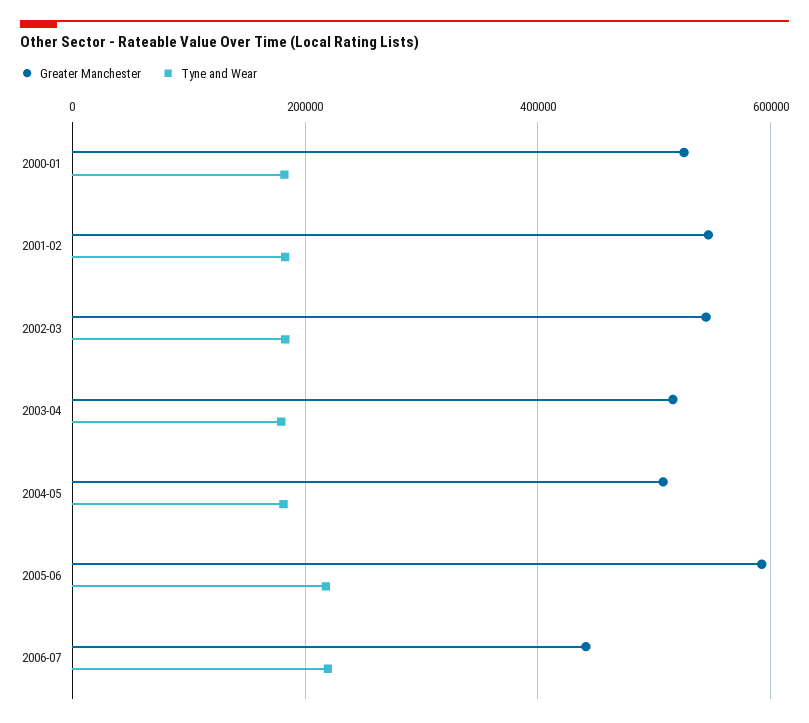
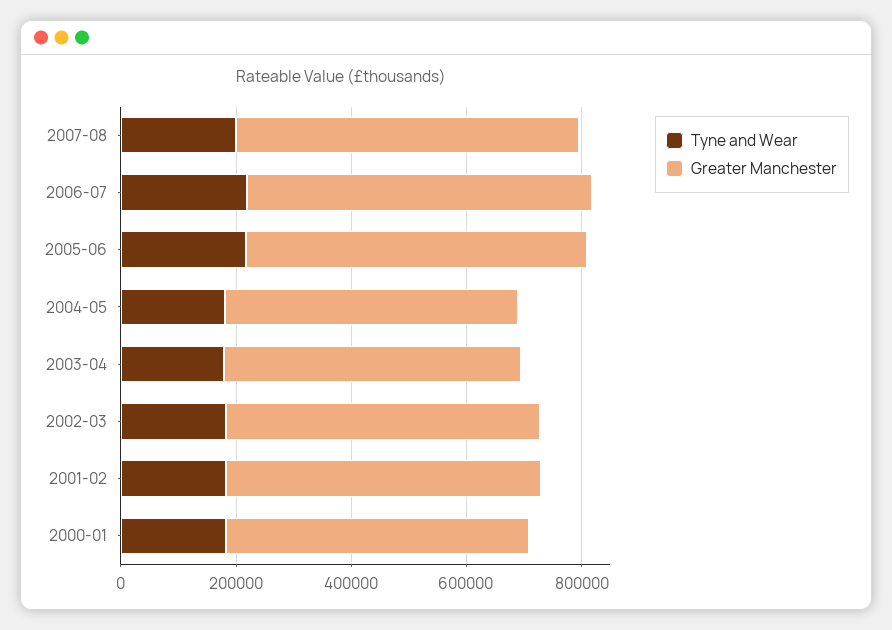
Greater Manchester, 2006-07: 440000 -> 600000
Tyne and Wear, 2007-08: none -> 200000
Greater Manchester, 2007-08: none -> 600000

